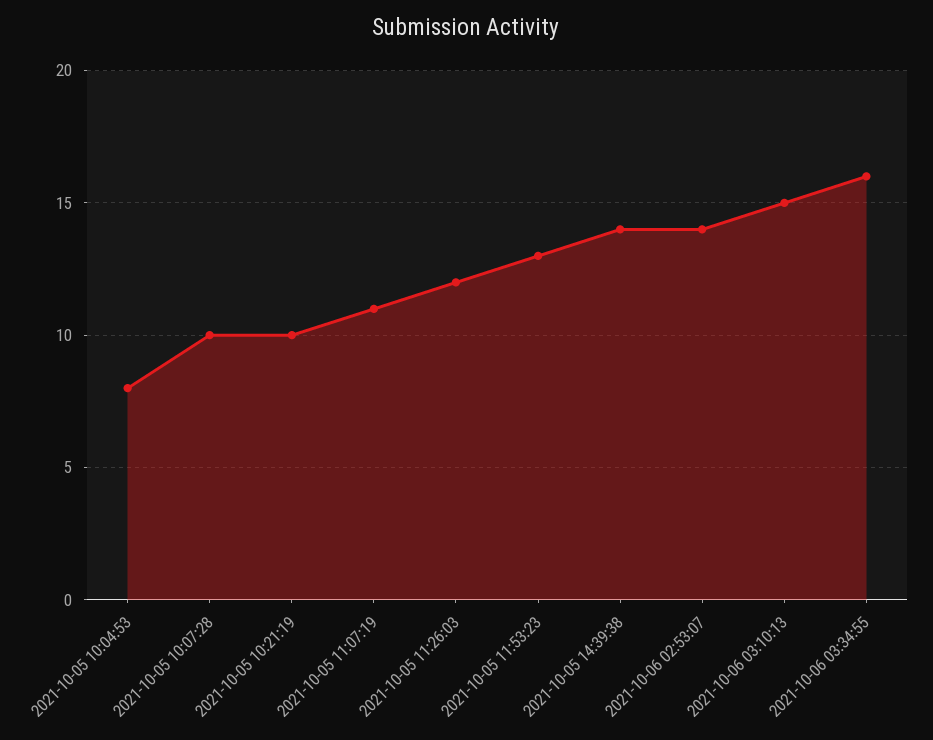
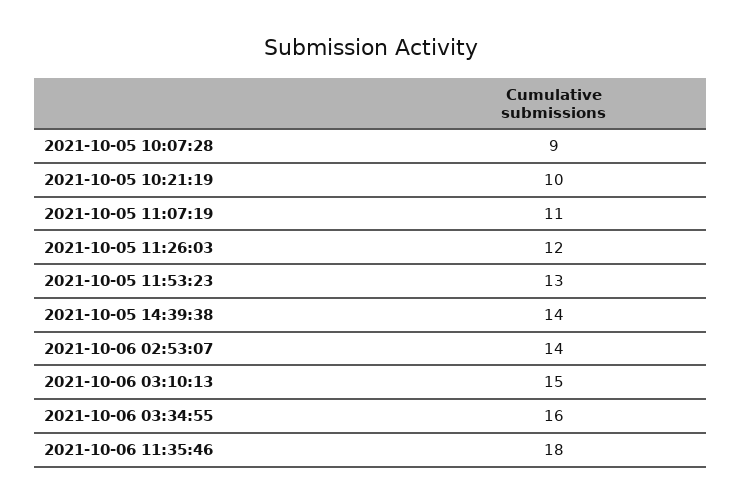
2021-10-05 10:04:53: 8 -> none
2021-10-05 10:07:28: 10 -> 9
2021-10-06 11:35:46: none -> 18

